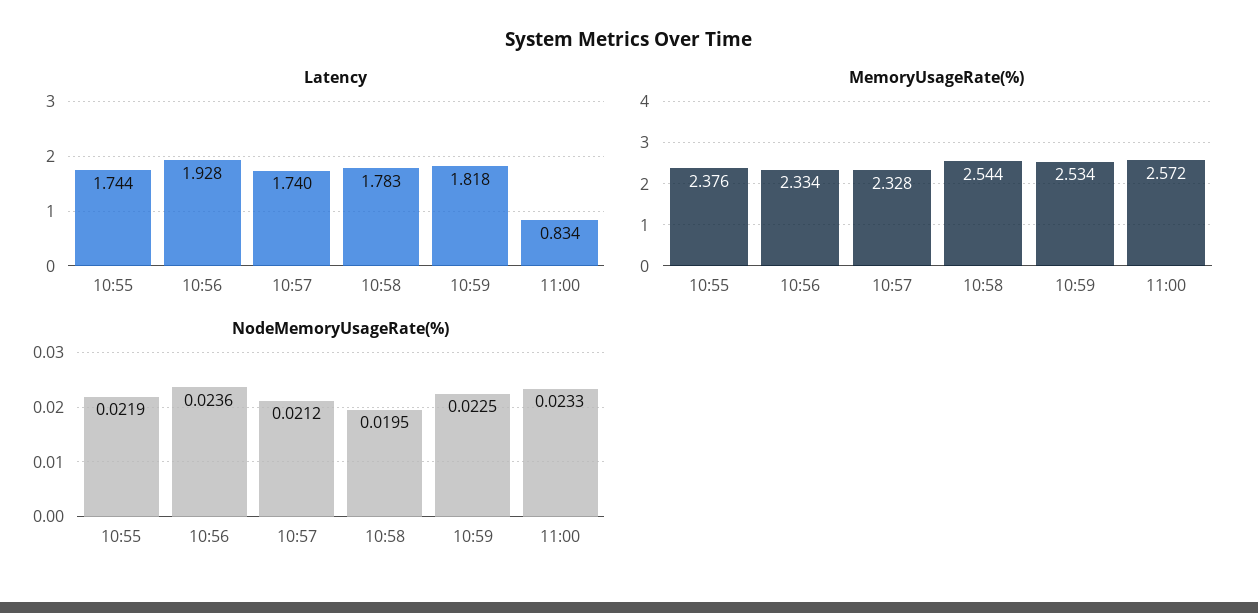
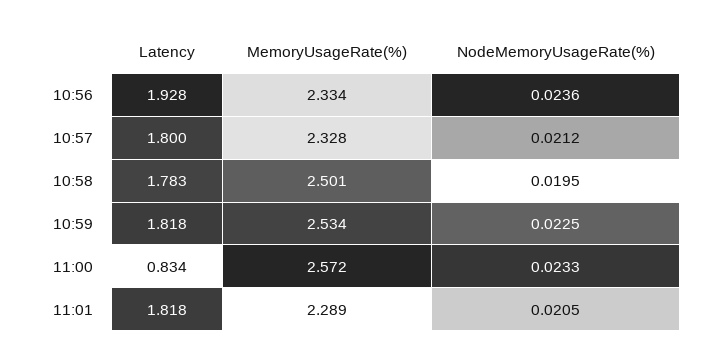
Latency, 10:55: 1.744 -> none
Latency, 10:57: 1.74 -> 1.8
MemoryUsageRate(%), 10:55: 2.376 -> none
MemoryUsageRate(%), 10:58: 2.544 -> 2.501
NodeMemoryUsageRate(%), 10:55: 0.0219 -> none
Latency, 11:01: none -> 1.818
MemoryUsageRate(%), 11:01: none -> 2.289
NodeMemoryUsageRate(%), 11:01: none -> 0.0205

